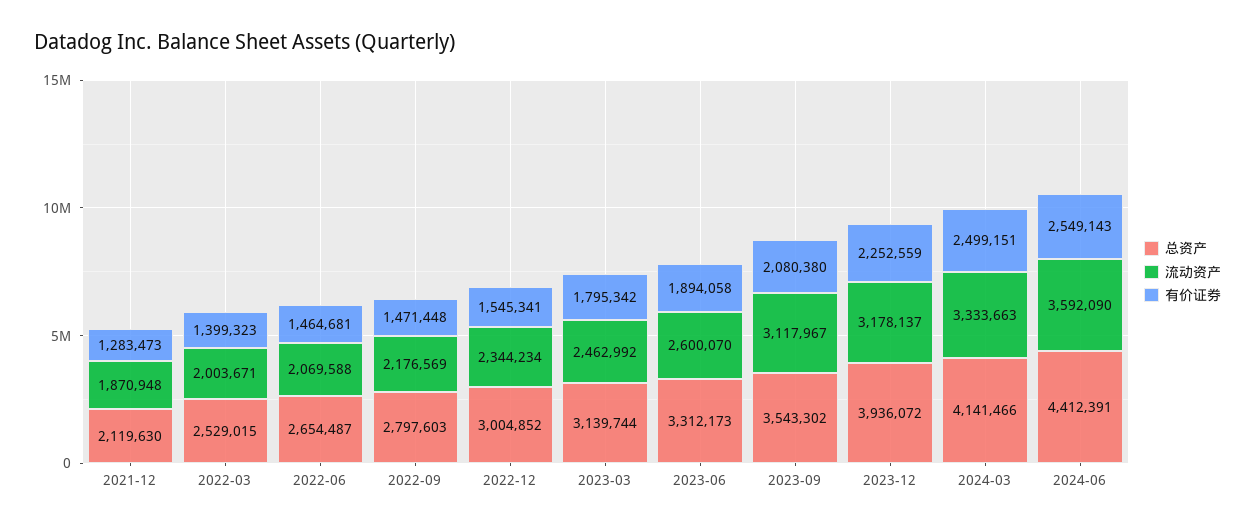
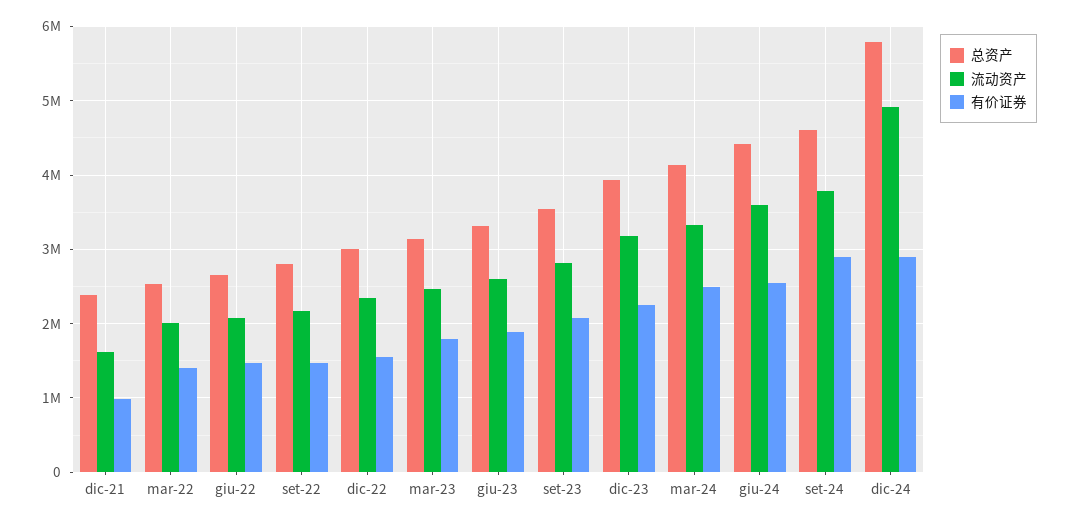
总资产, 2021-12: 2119630 -> 2400000
流动资产, 2021-12: 1870948 -> 1600000
有价证券, 2021-12: 1283473 -> 1000000
流动资产, 2023-09: 3117967 -> 2800000
总资产, set-24: none -> 4600000
流动资产, set-24: none -> 3800000
有价证券, set-24: none -> 2900000
总资产, dic-24: none -> 5800000
流动资产, dic-24: none -> 4900000
有价证券, dic-24: none -> 2900000

